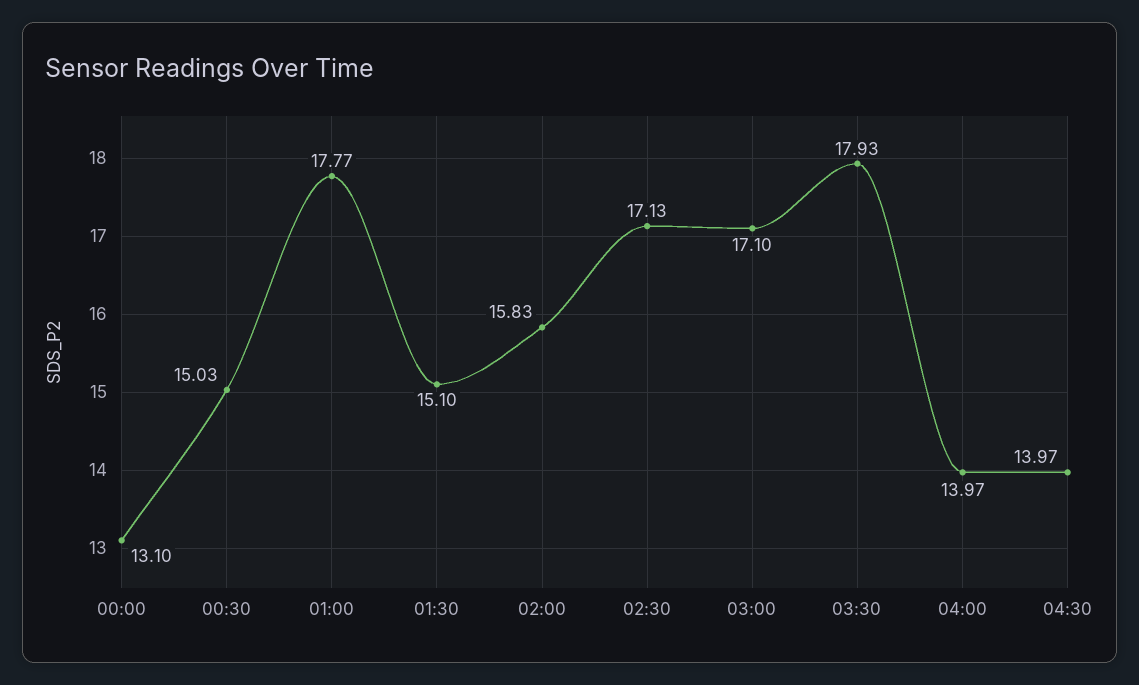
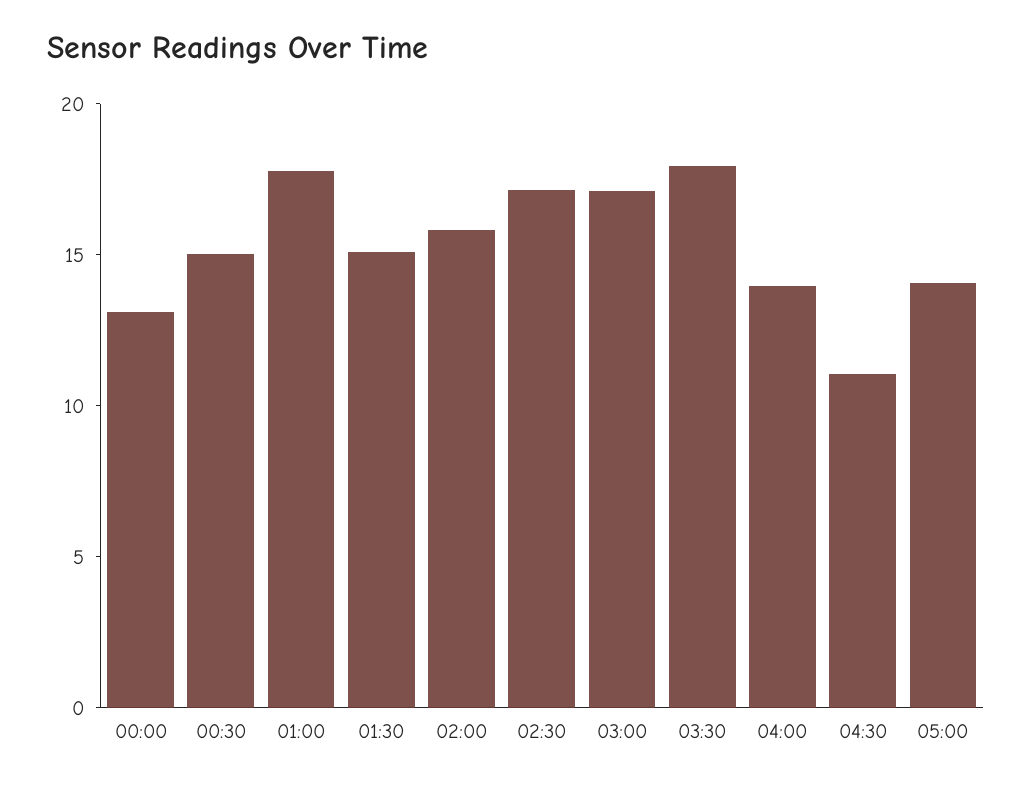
04:30: 13.97 -> 11
05:00: none -> 14

